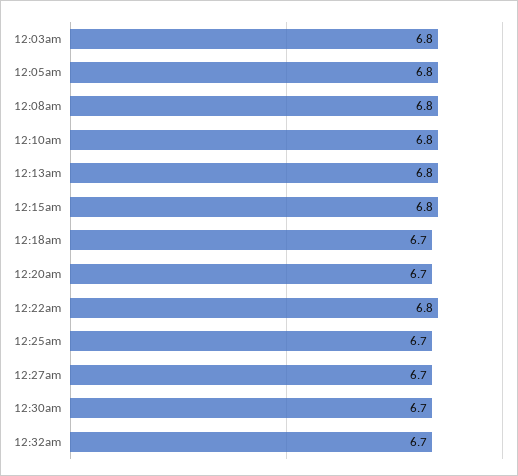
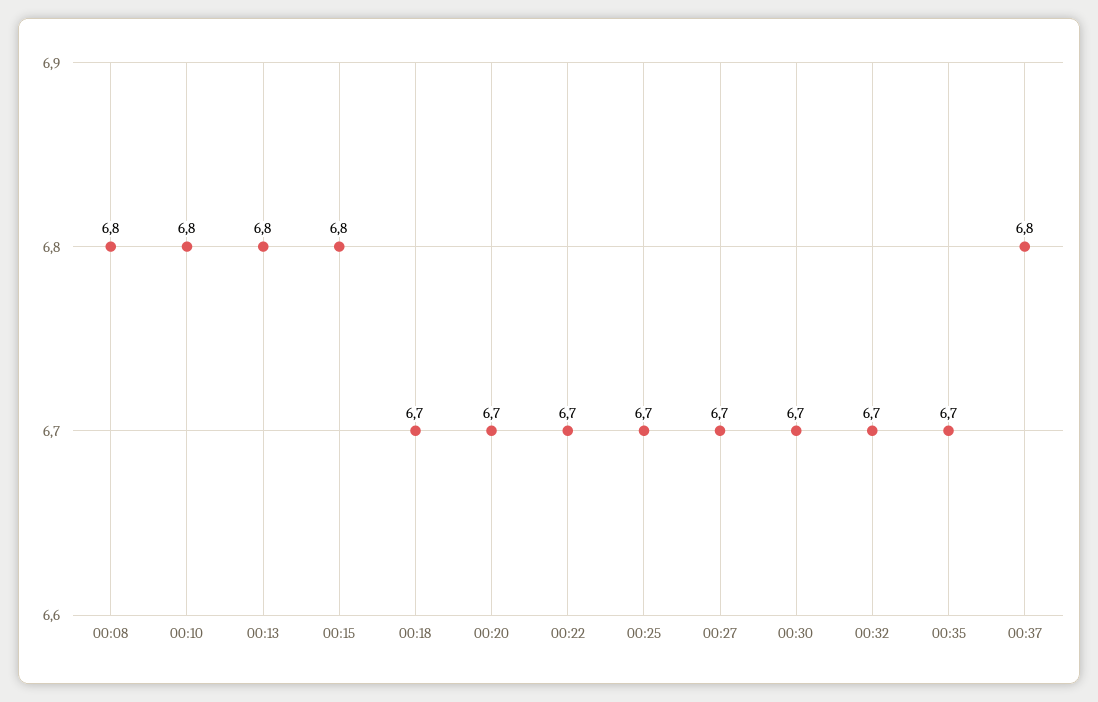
12:03am: 6.8 -> none
12:05am: 6.8 -> none
12:22am: 6.8 -> 6.7
00:35: none -> 6.7
00:37: none -> 6.8

